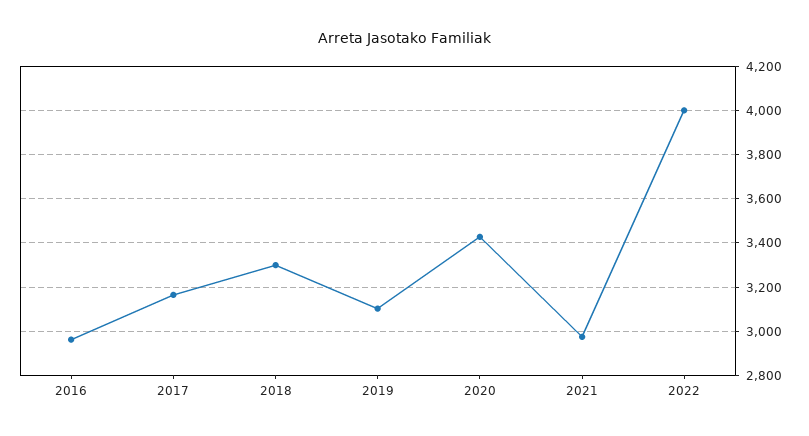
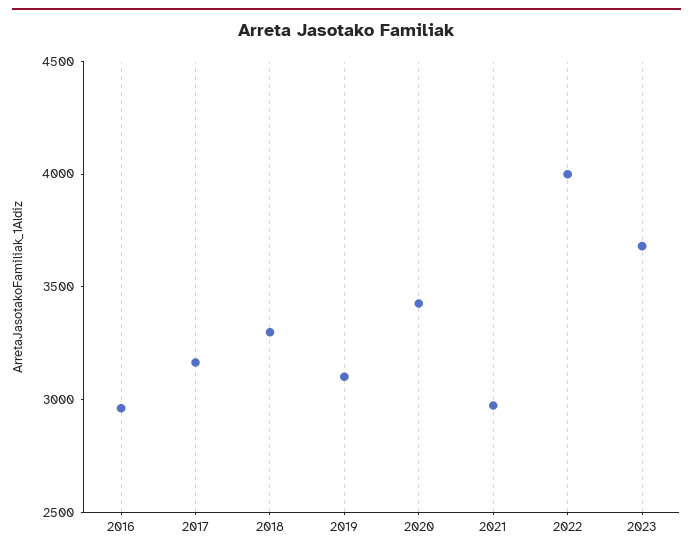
2023: none -> 3700

